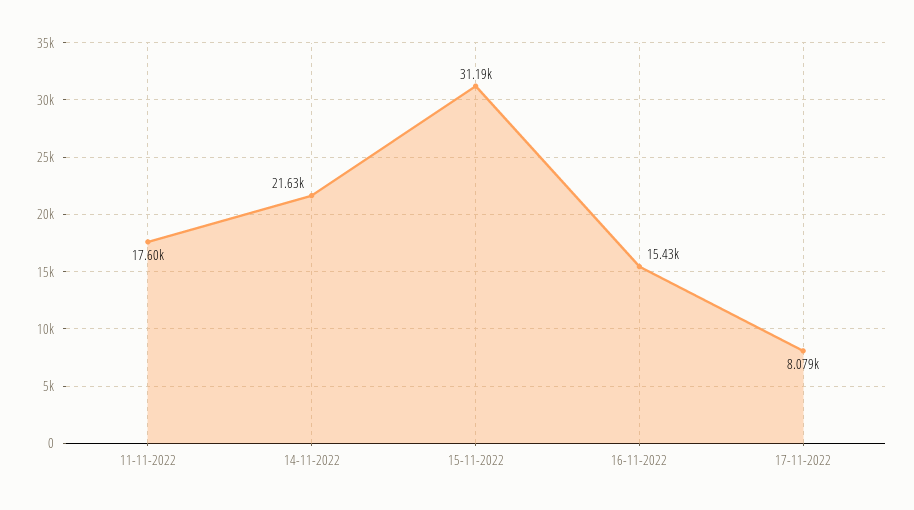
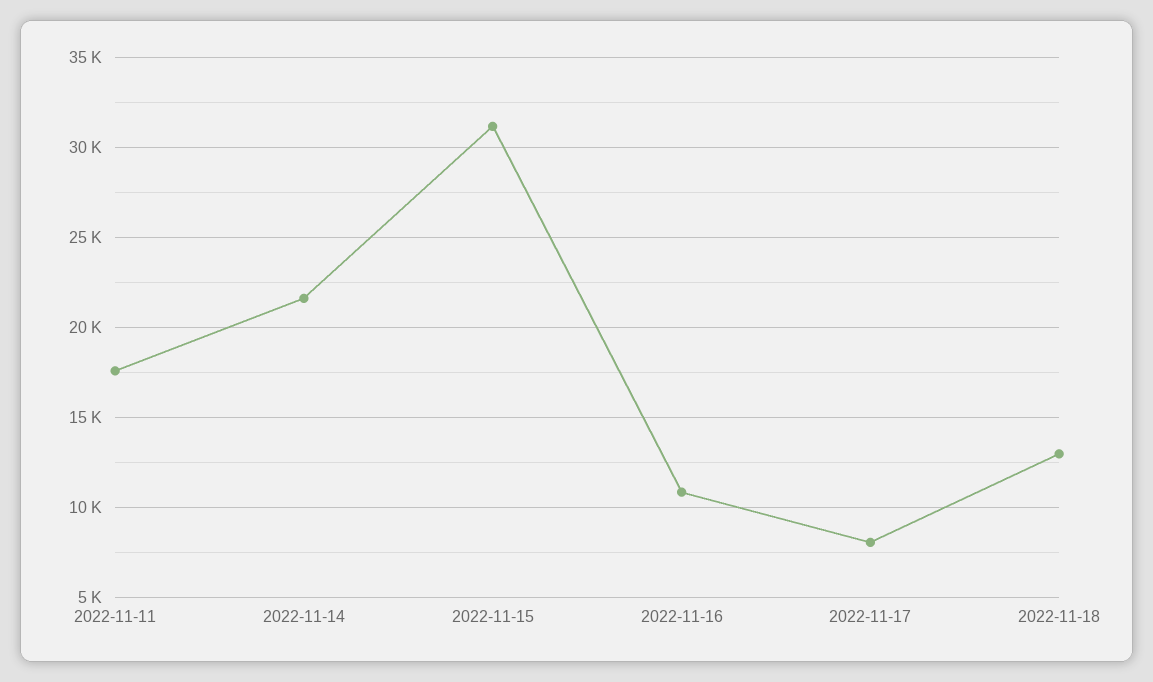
16-11-2022: 15430 -> 11000
2022-11-18: none -> 13000

